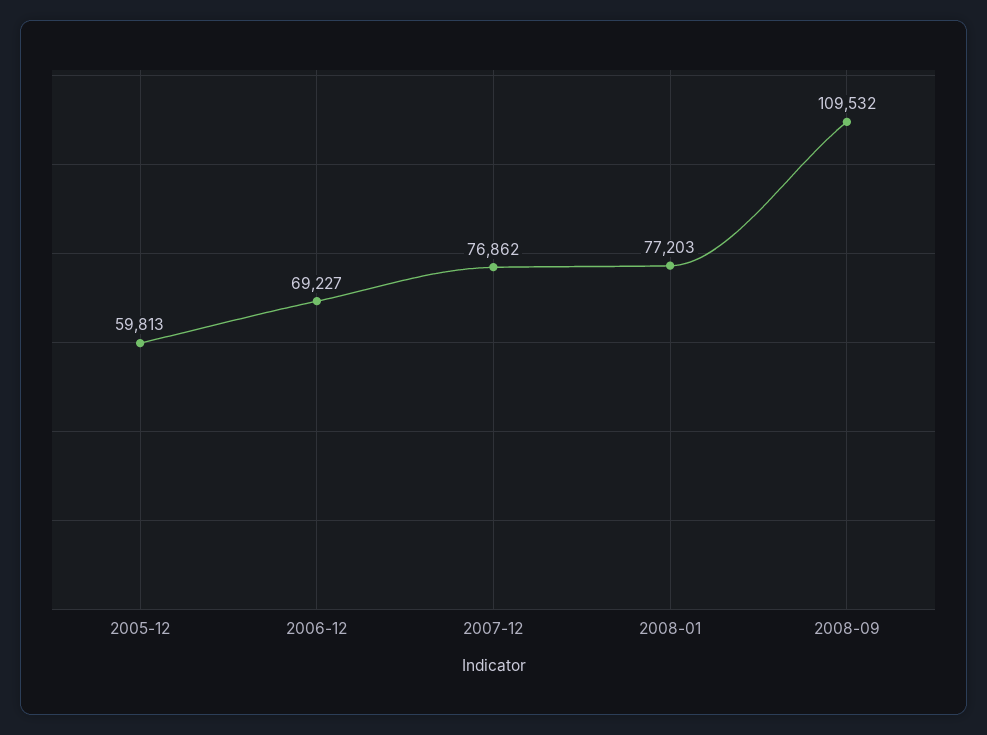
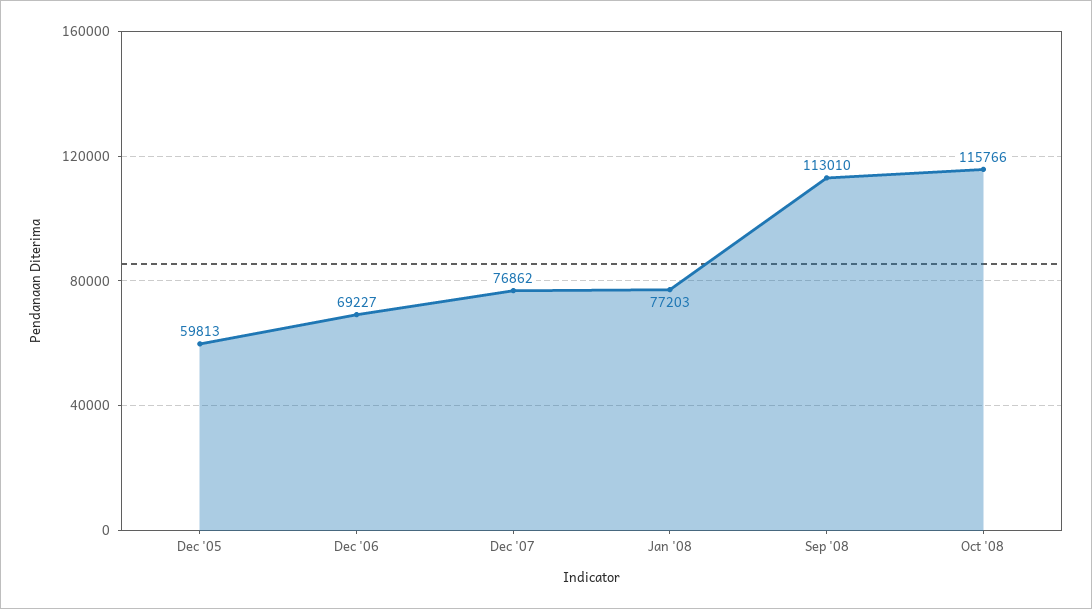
2008-09: 109532 -> 113010
Oct '08: none -> 115766

